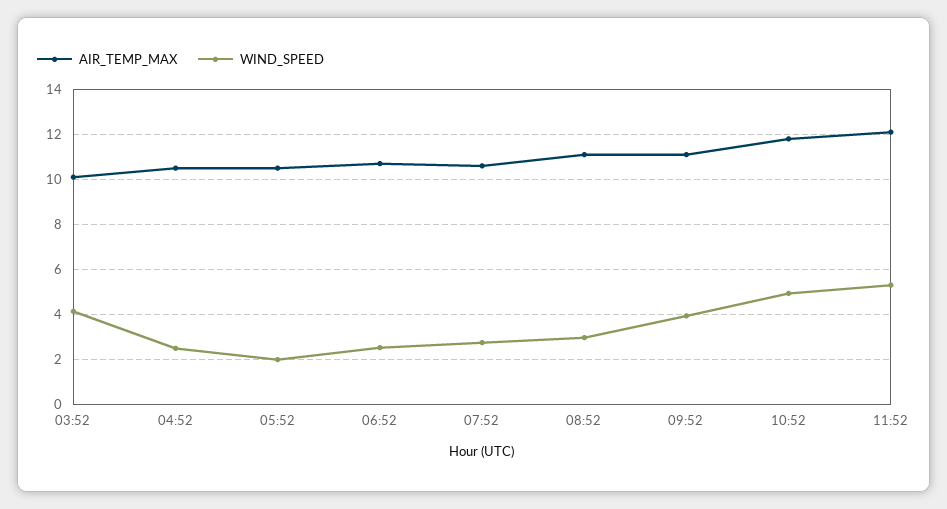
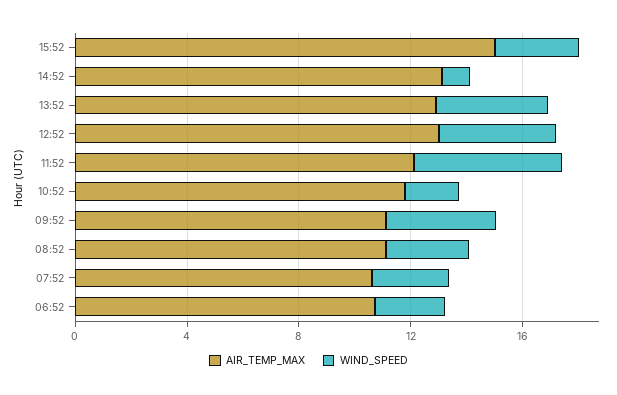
AIR_TEMP_MAX, 03:52: 10 -> none
WIND_SPEED, 03:52: 4 -> none
AIR_TEMP_MAX, 04:52: 10.5 -> none
WIND_SPEED, 04:52: 2.5 -> none
AIR_TEMP_MAX, 05:52: 10.5 -> none
WIND_SPEED, 05:52: 2 -> none
WIND_SPEED, 10:52: 5 -> 2
AIR_TEMP_MAX, 15:52: none -> 15
WIND_SPEED, 15:52: none -> 3
AIR_TEMP_MAX, 14:52: none -> 13
WIND_SPEED, 14:52: none -> 1
AIR_TEMP_MAX, 13:52: none -> 13
WIND_SPEED, 13:52: none -> 4
AIR_TEMP_MAX, 12:52: none -> 13
WIND_SPEED, 12:52: none -> 4

